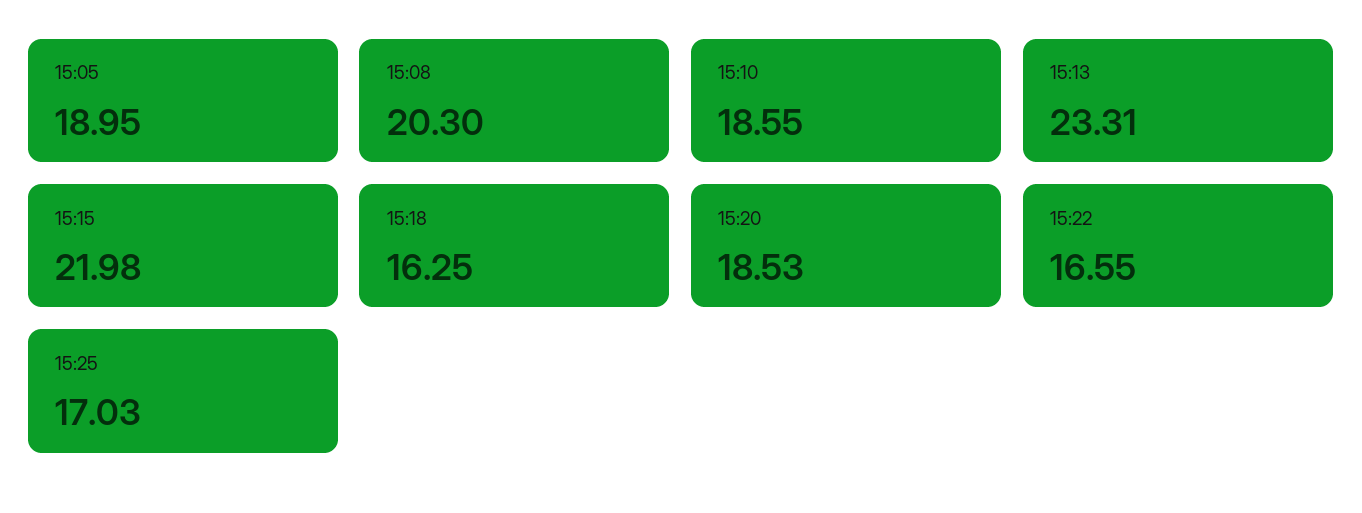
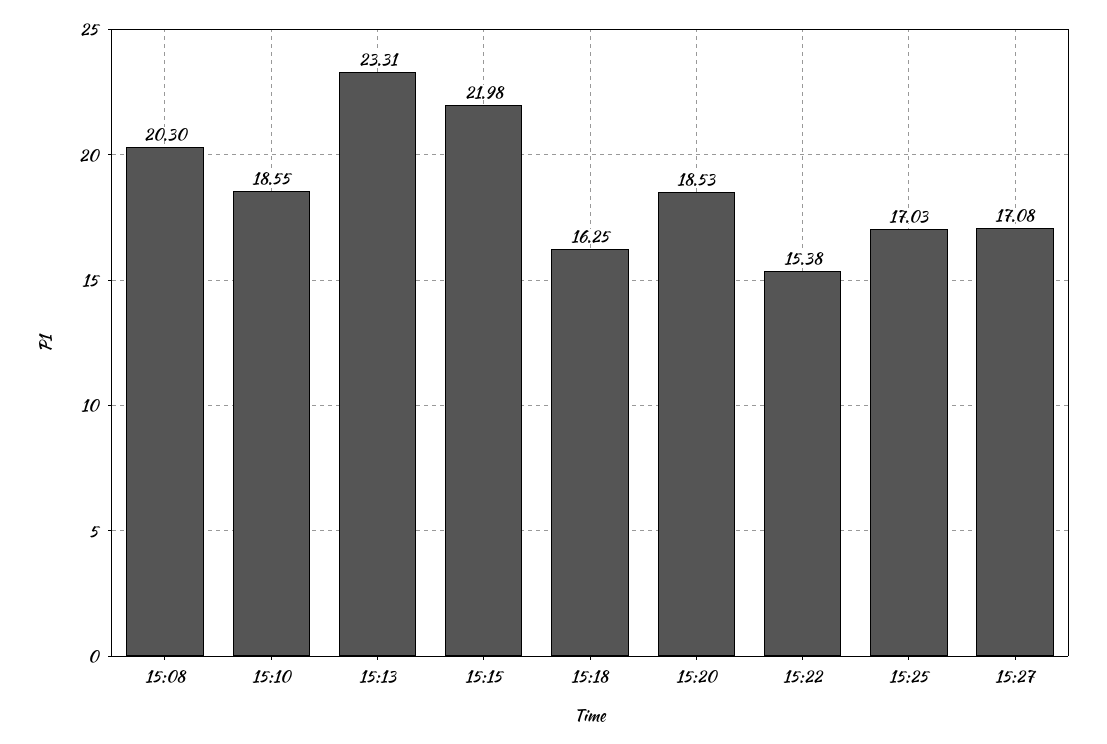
15:05: 18.95 -> none
15:22: 16.55 -> 15.38
15:27: none -> 17.08

